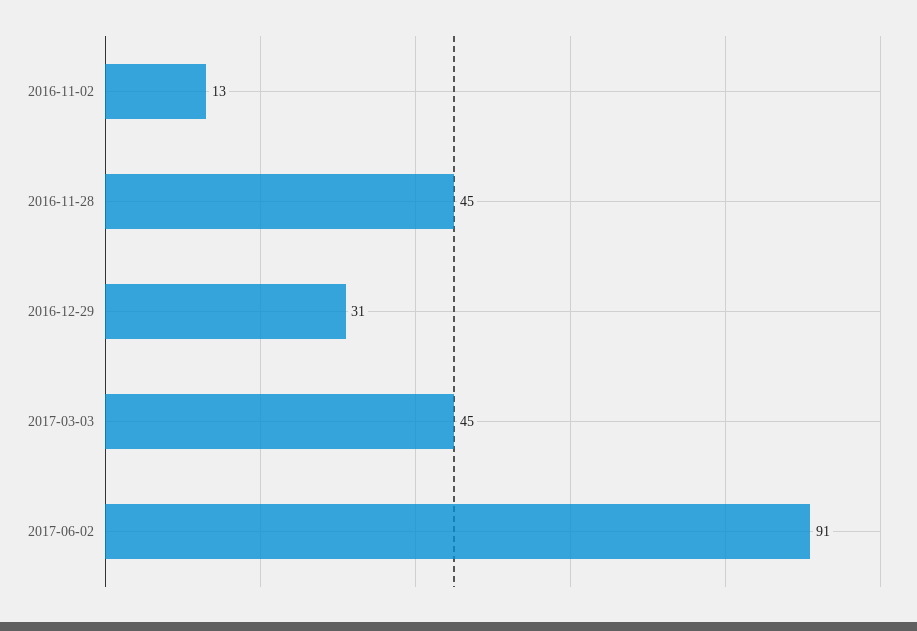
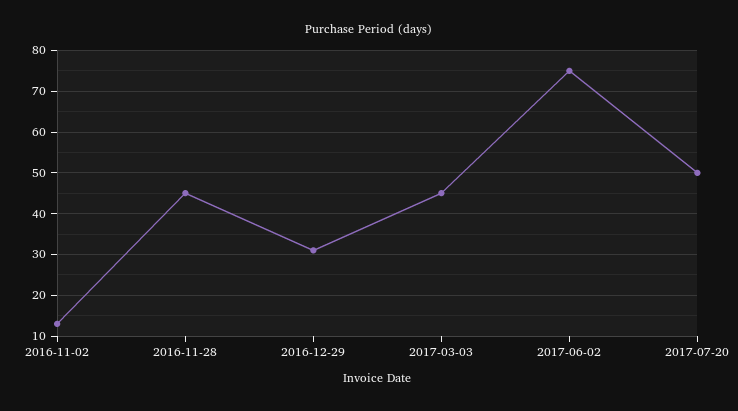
2017-06-02: 91 -> 75
2017-07-20: none -> 50

